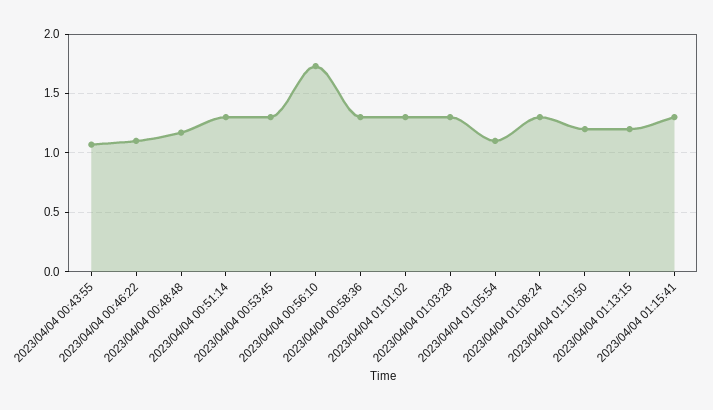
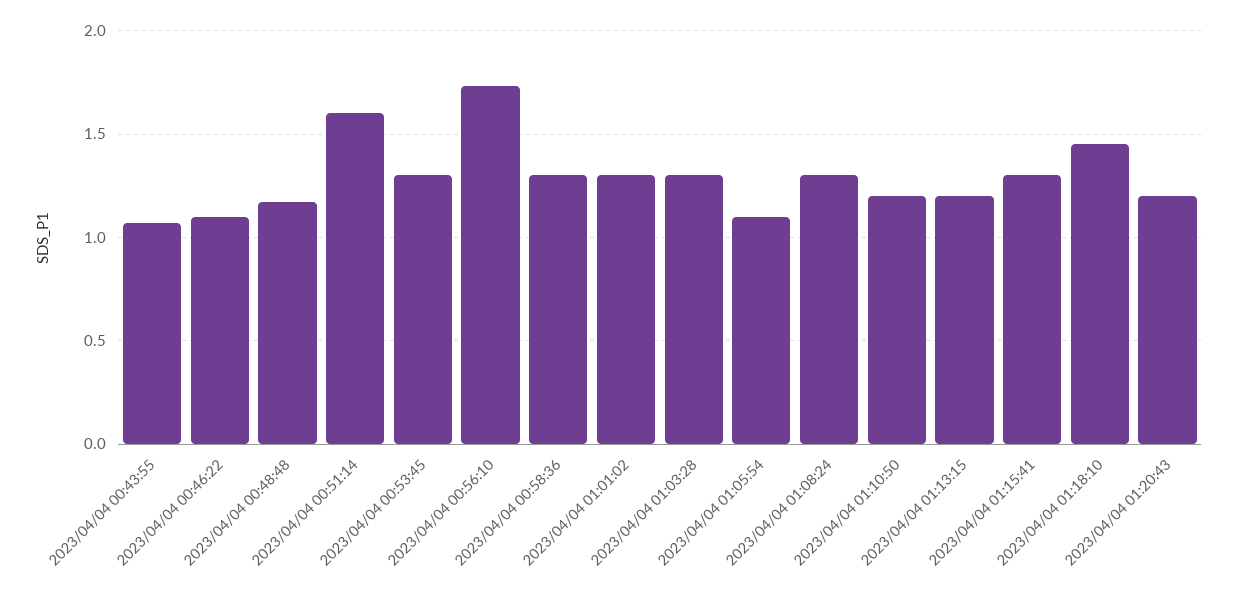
2023/04/04 00:51:14: 1.3 -> 1.6
2023/04/04 01:18:10: none -> 1.45
2023/04/04 01:20:43: none -> 1.2

